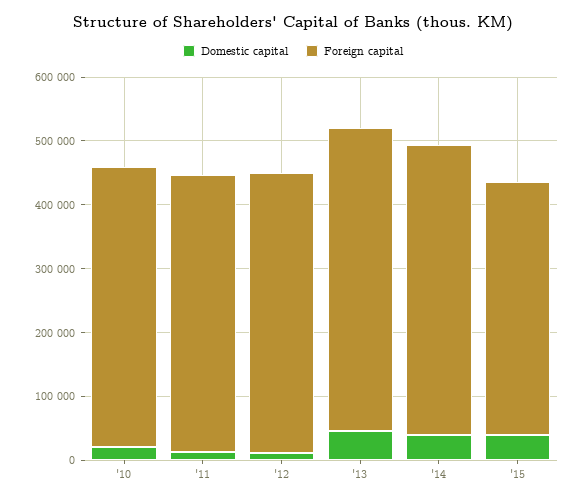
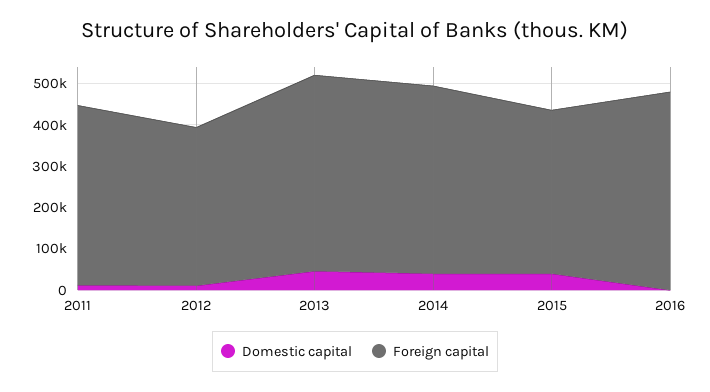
Domestic capital, '10: 20000 -> none
Foreign capital, '10: 440000 -> none
Foreign capital, '12: 440000 -> 380000
Domestic capital, 2016: none -> 0
Foreign capital, 2016: none -> 480000

